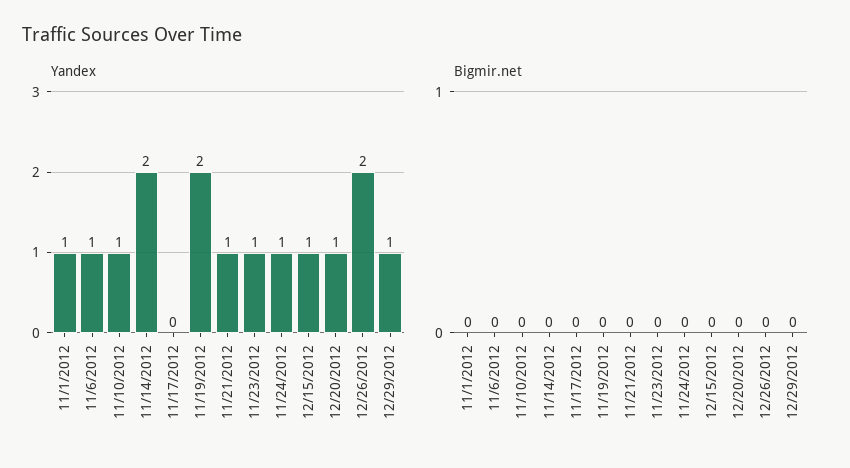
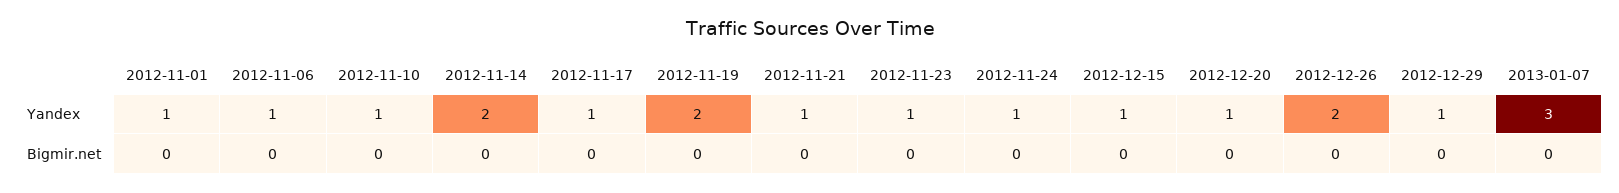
Yandex, 11/17/2012: 0 -> 1
Yandex, 2013-01-07: none -> 3
Bigmir.net, 2013-01-07: none -> 0

